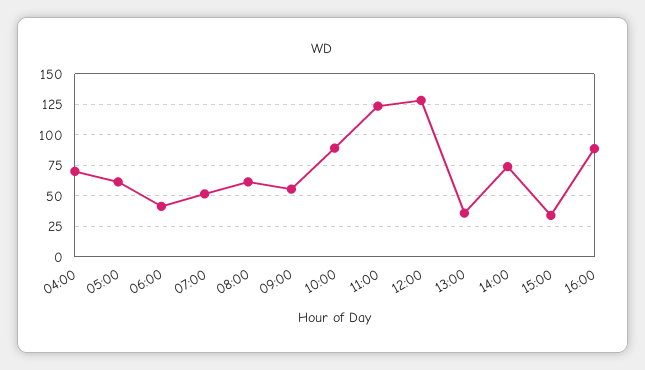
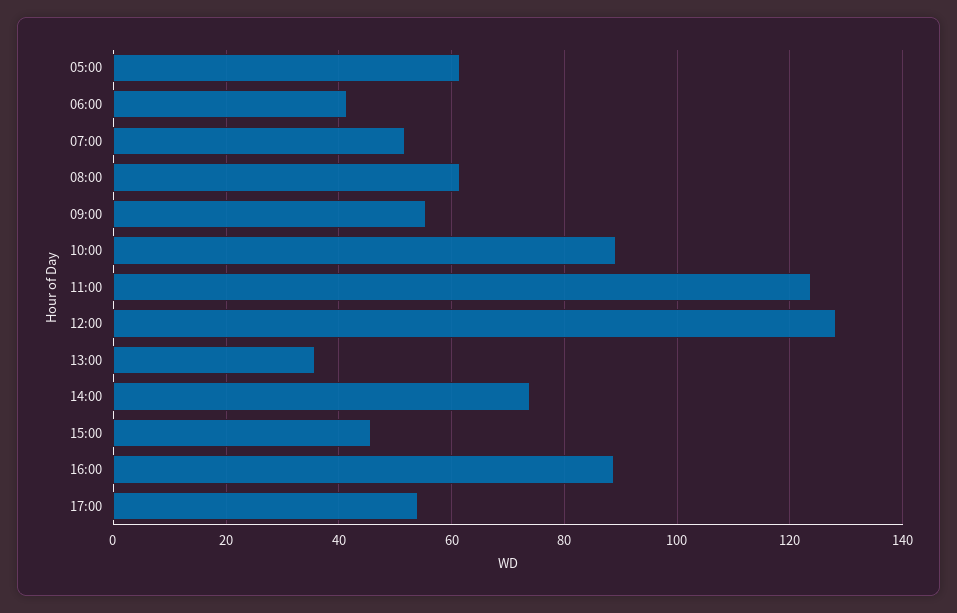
04:00: 70 -> none
15:00: 35 -> 46
17:00: none -> 54

